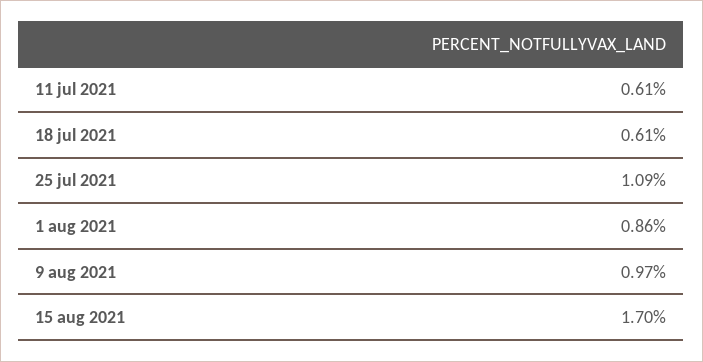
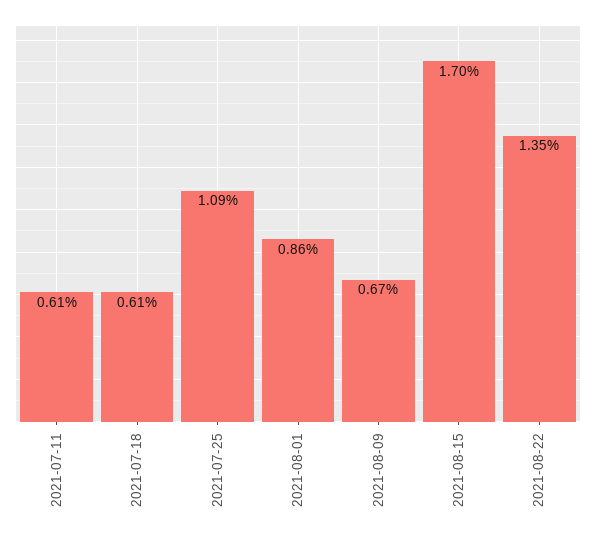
9 aug 2021: 0.97 -> 0.67
2021-08-22: none -> 1.35

